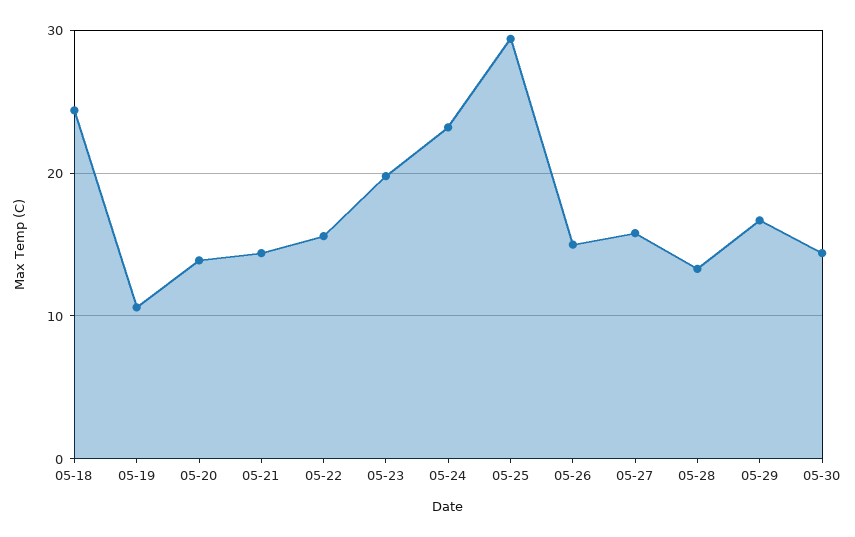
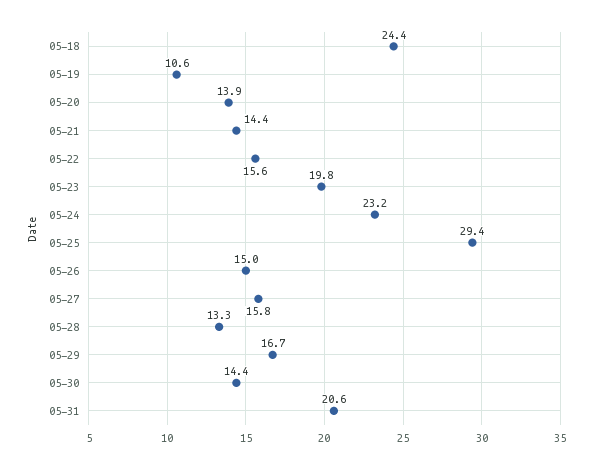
05-31: none -> 20.6

